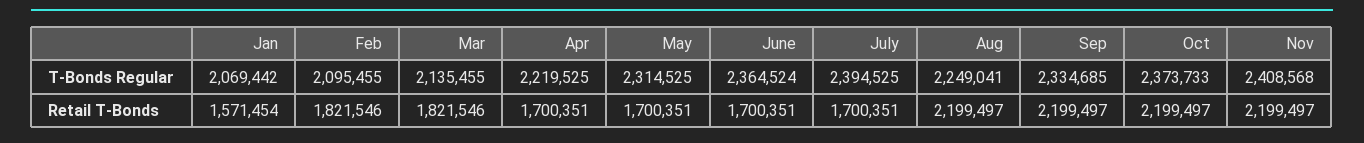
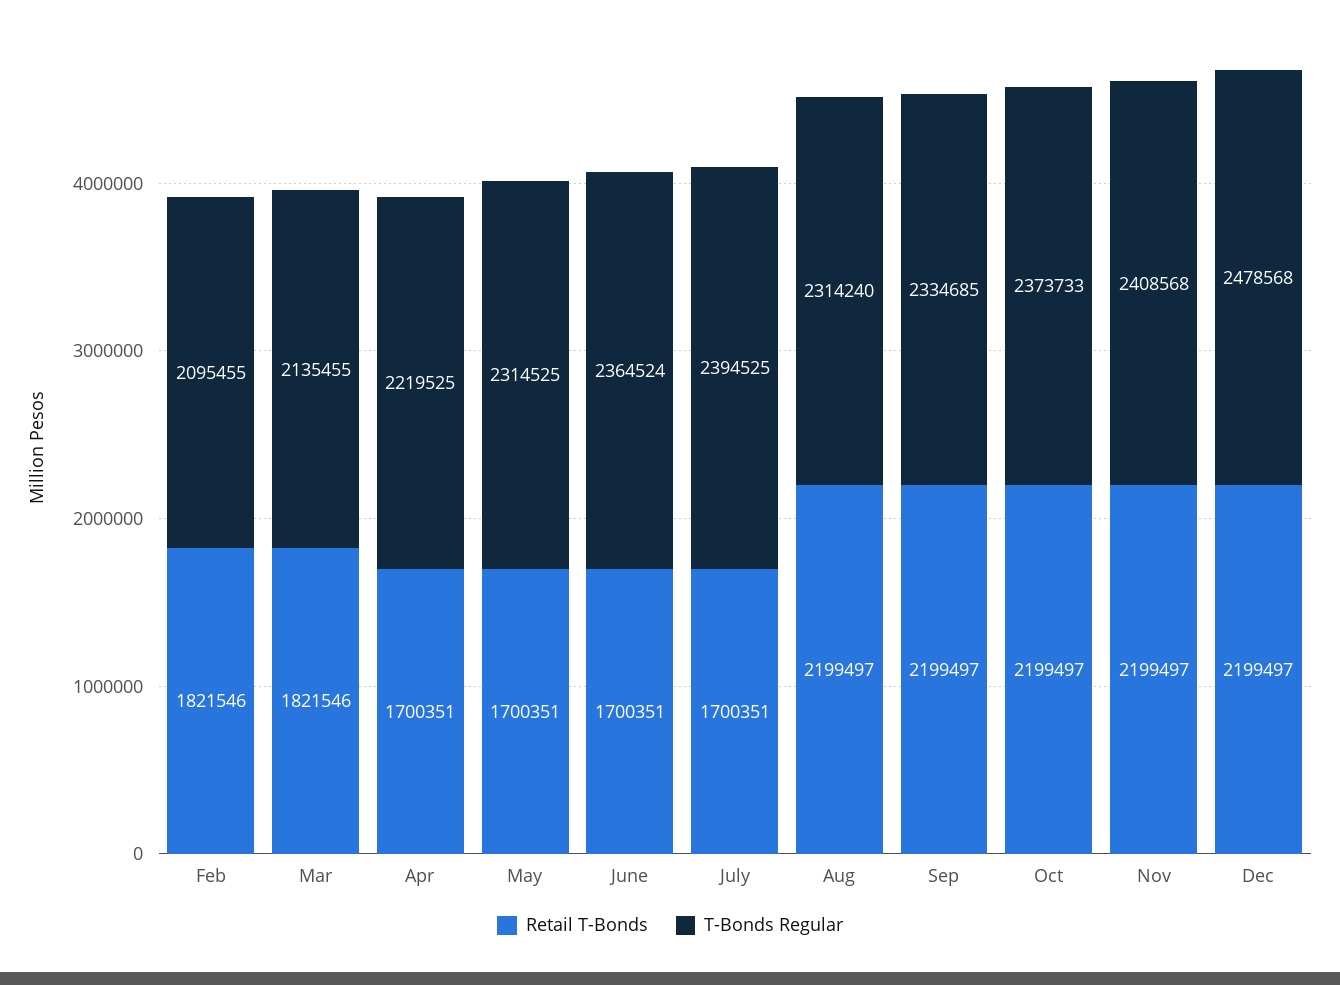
T-Bonds Regular, Jan: 2069442 -> none
T-Bonds Regular, Aug: 2249041 -> 2314240
Retail T-Bonds, Jan: 1571454 -> none
Retail T-Bonds, Dec: none -> 2199497
T-Bonds Regular, Dec: none -> 2478568

